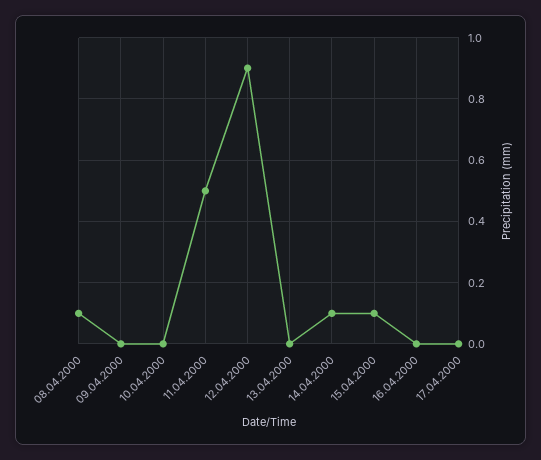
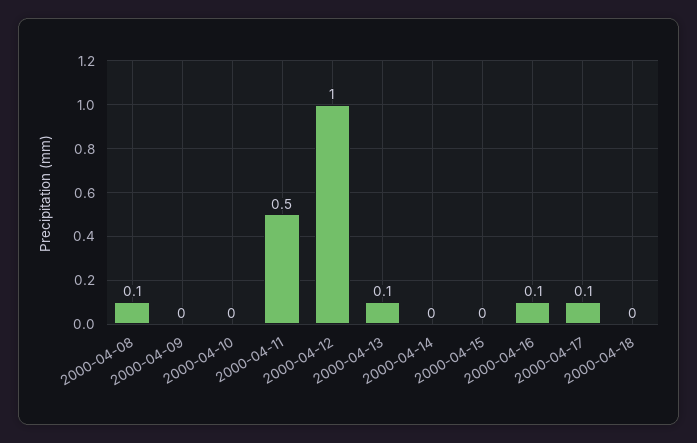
12.04.2000: 0.9 -> 1
13.04.2000: 0 -> 0.1
14.04.2000: 0.1 -> 0
15.04.2000: 0.1 -> 0
16.04.2000: 0 -> 0.1
17.04.2000: 0 -> 0.1
2000-04-18: none -> 0

